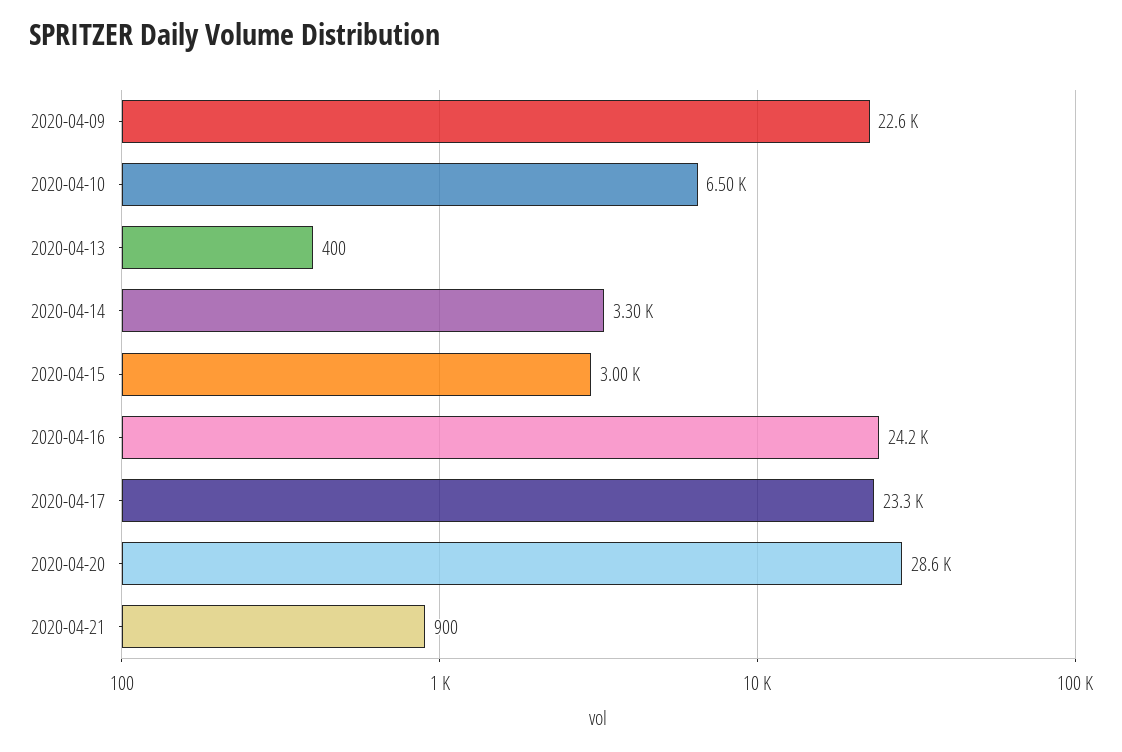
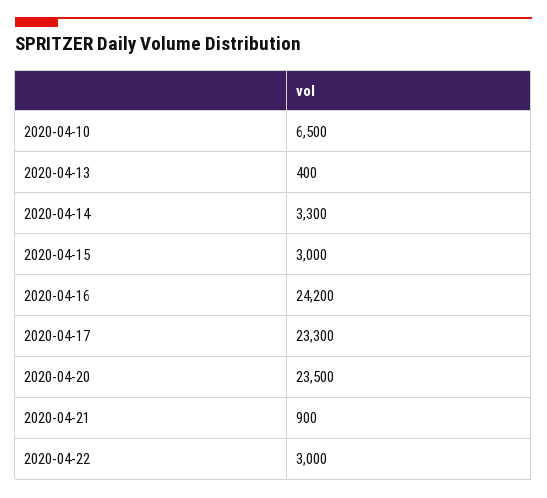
2020-04-09: 22600 -> none
2020-04-20: 28600 -> 23500
2020-04-22: none -> 3000

